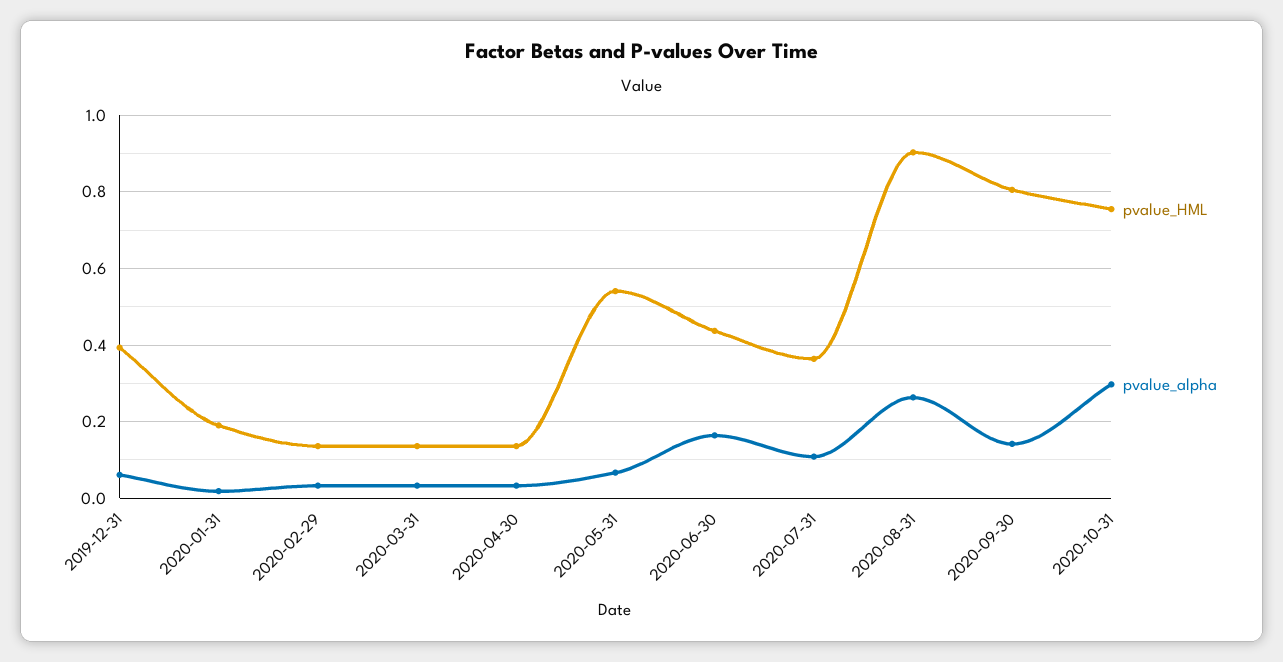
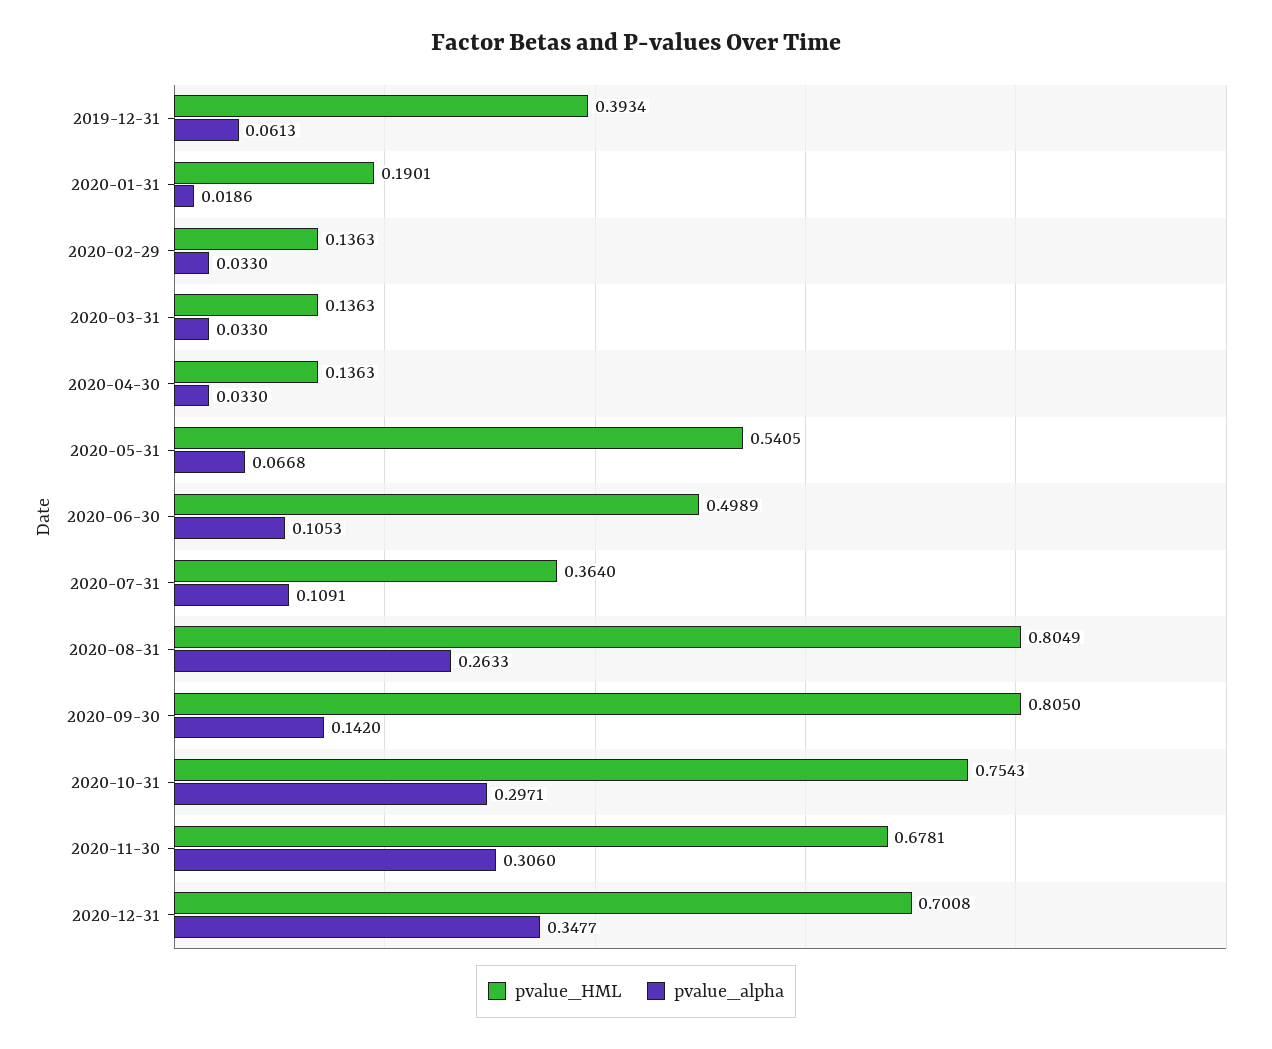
pvalue_HML, 2020-06-30: 0.44 -> 0.4989
pvalue_alpha, 2020-06-30: 0.16 -> 0.1053
pvalue_HML, 2020-08-31: 0.9 -> 0.8049
pvalue_HML, 2020-11-30: none -> 0.6781
pvalue_alpha, 2020-11-30: none -> 0.306
pvalue_HML, 2020-12-31: none -> 0.7008
pvalue_alpha, 2020-12-31: none -> 0.3477

